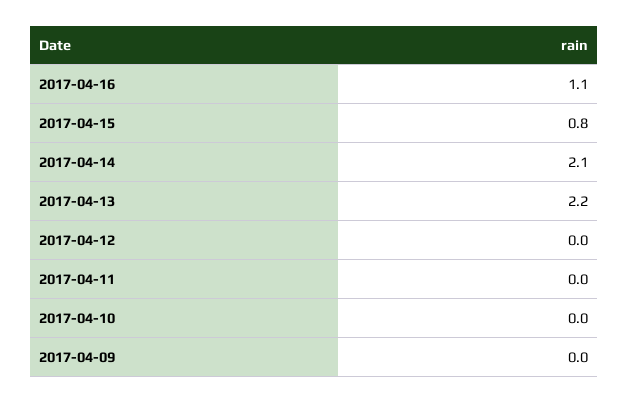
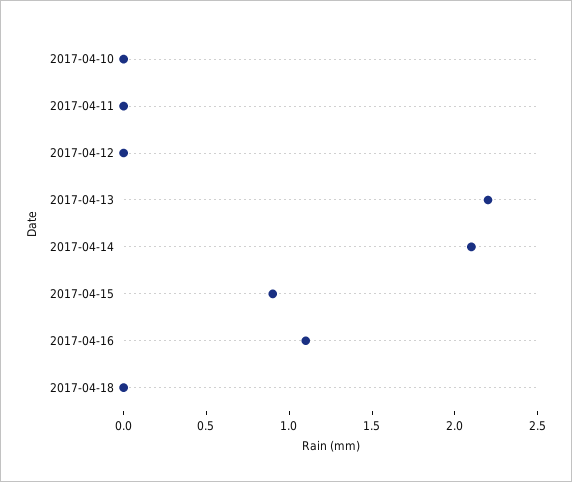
2017-04-15: 0.8 -> 0.9
2017-04-09: 0 -> none
2017-04-18: none -> 0

